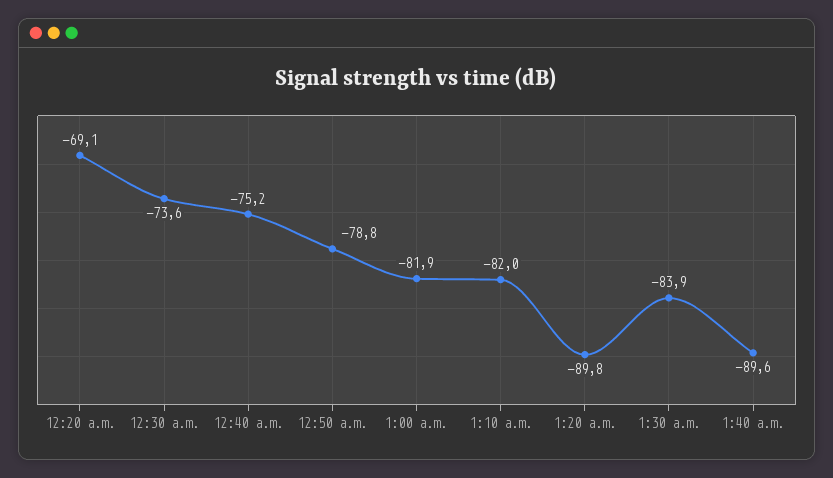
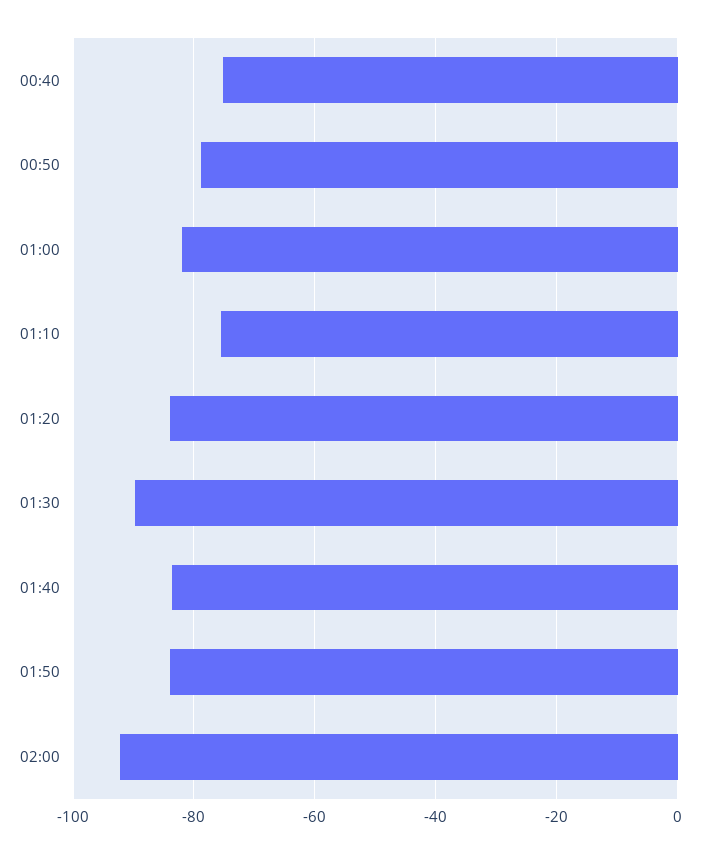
12:20 a.m.: -69.1 -> none
12:30 a.m.: -73.6 -> none
1:10 a.m.: -82 -> -76
1:20 a.m.: -89.8 -> -84
1:30 a.m.: -83.9 -> -90
1:40 a.m.: -89.6 -> -84
01:50: none -> -84
02:00: none -> -92

